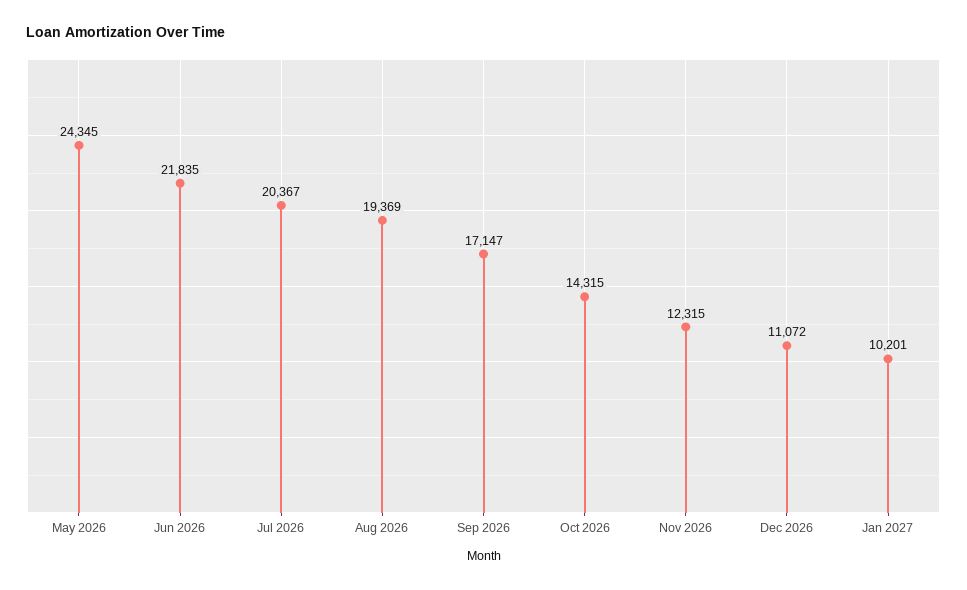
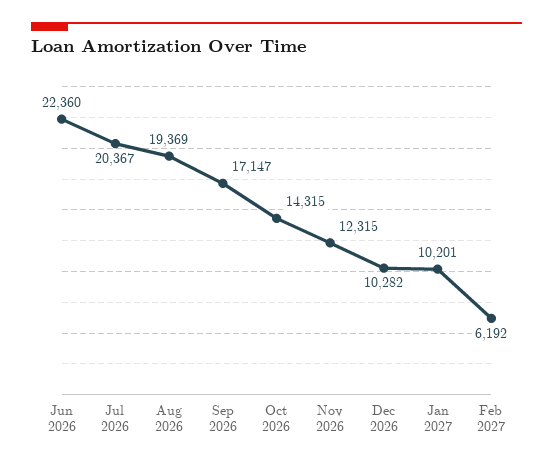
May 2026: 24345 -> none
Jun 2026: 21835 -> 22360
Dec 2026: 11072 -> 10282
Feb 2027: none -> 6192

